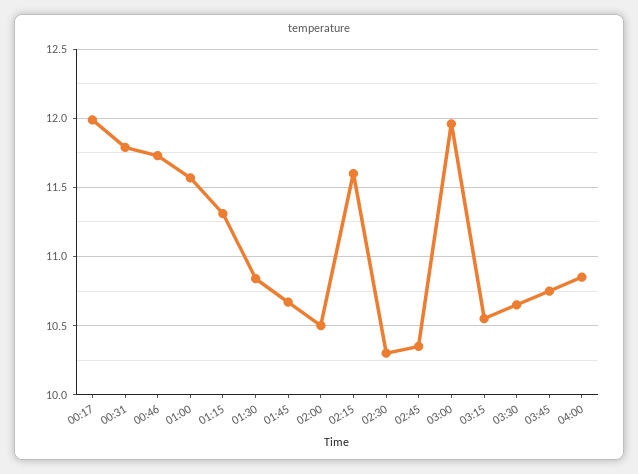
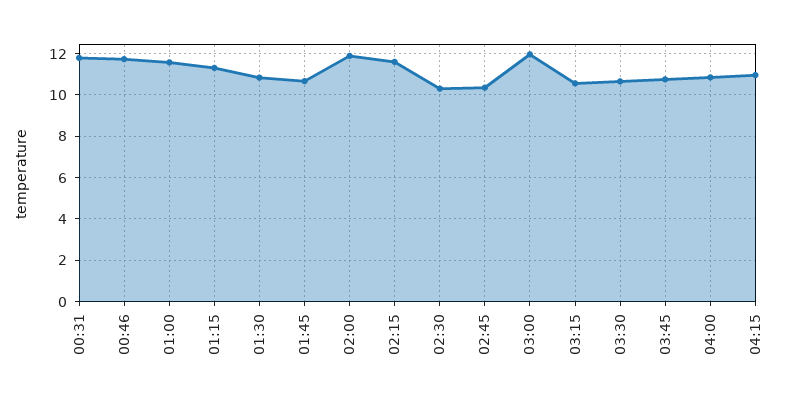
00:17: 12 -> none
02:00: 10.5 -> 12
04:15: none -> 11

